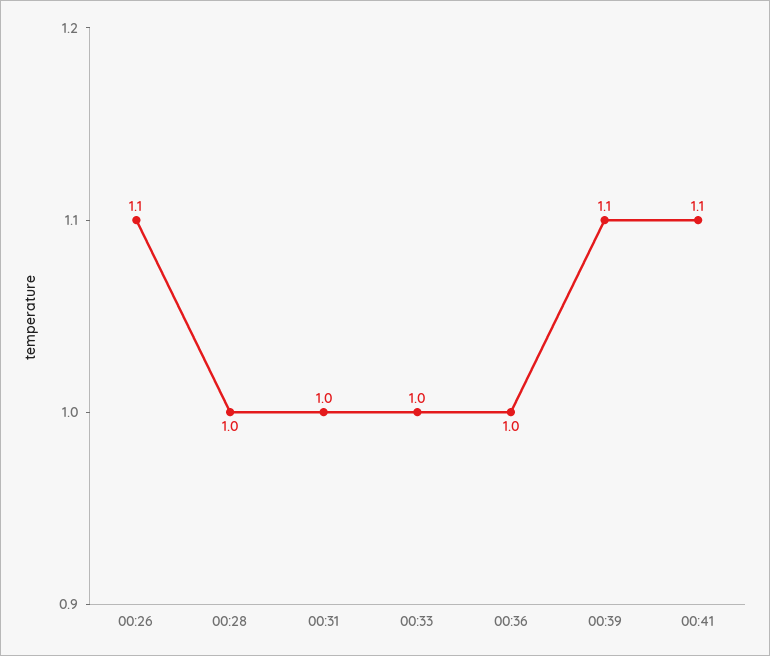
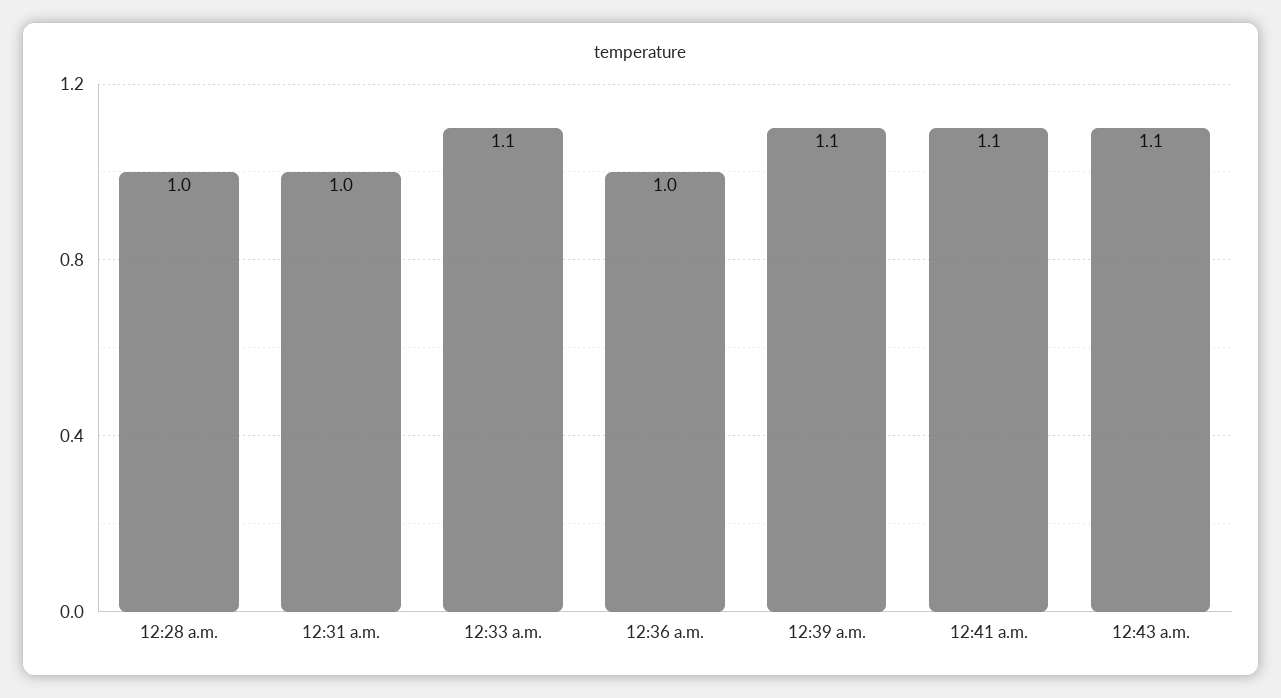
00:26: 1.1 -> none
00:33: 1 -> 1.1
12:43 a.m.: none -> 1.1

